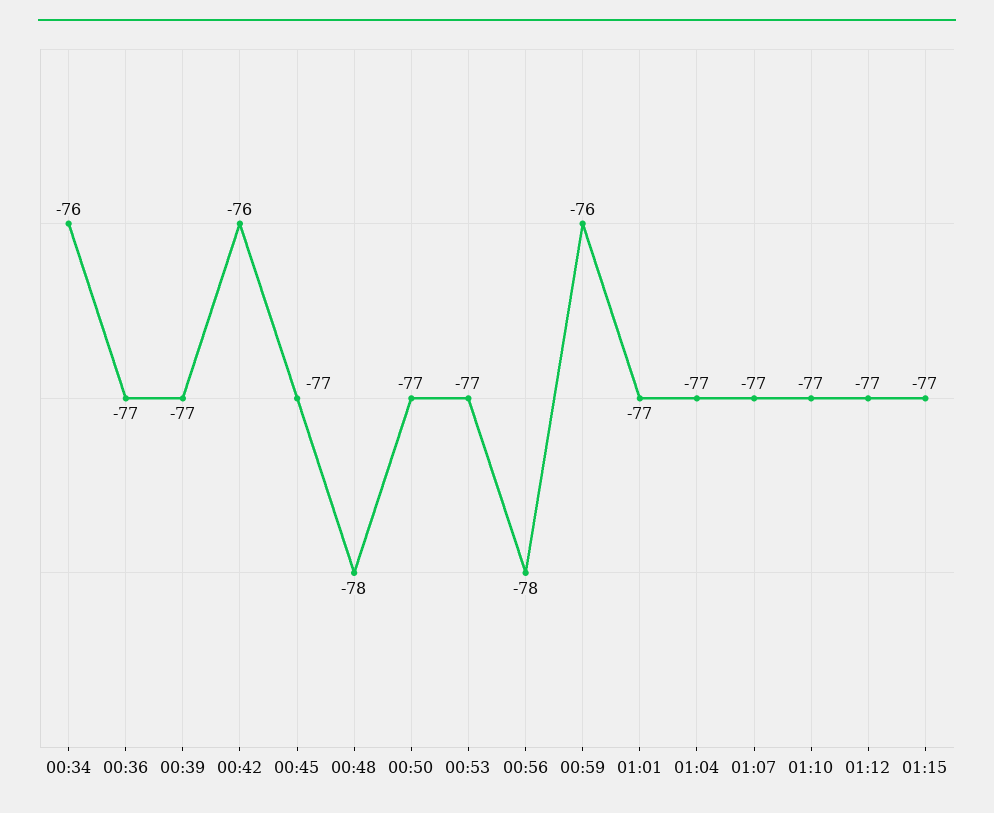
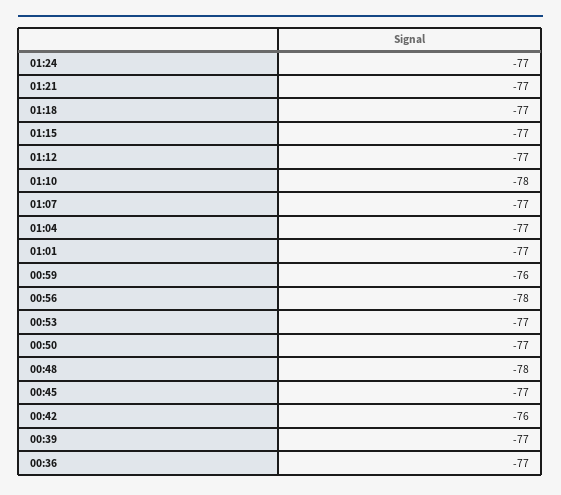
00:34: -76 -> none
01:10: -77 -> -78
01:24: none -> -77
01:21: none -> -77
01:18: none -> -77

